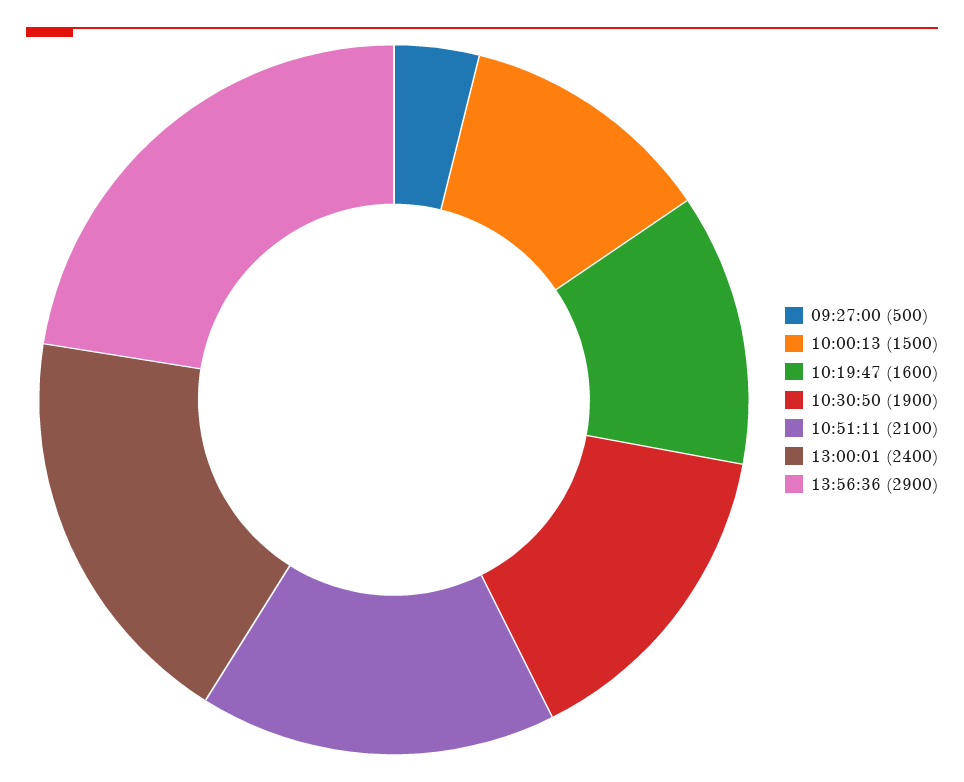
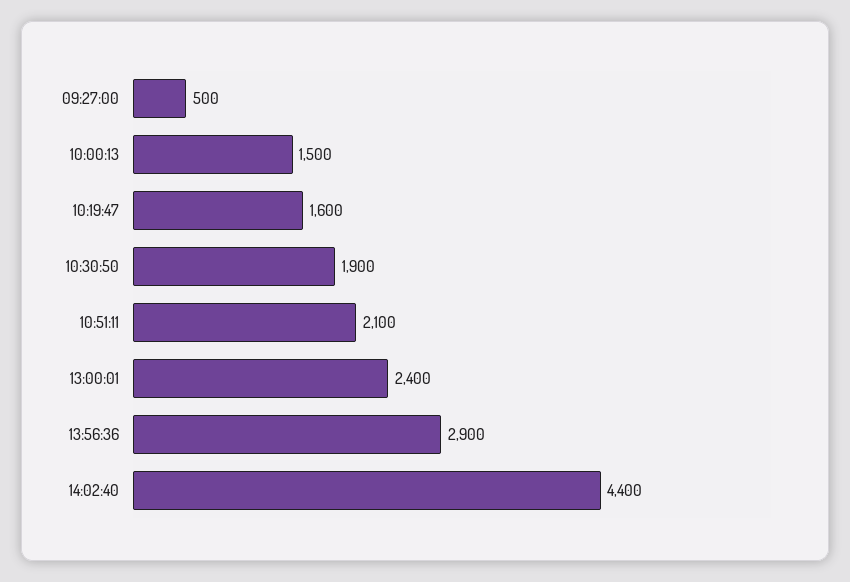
14:02:40: none -> 4400

